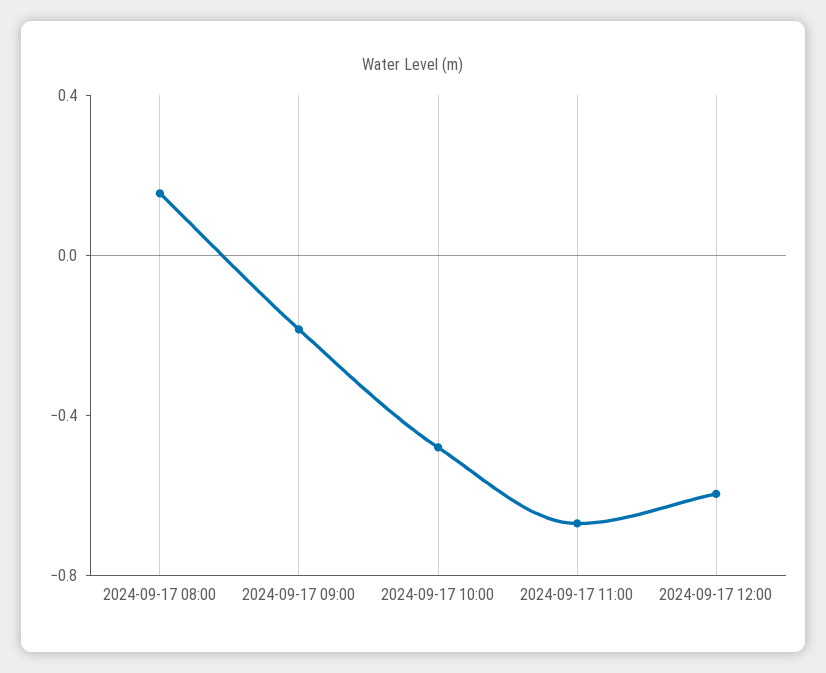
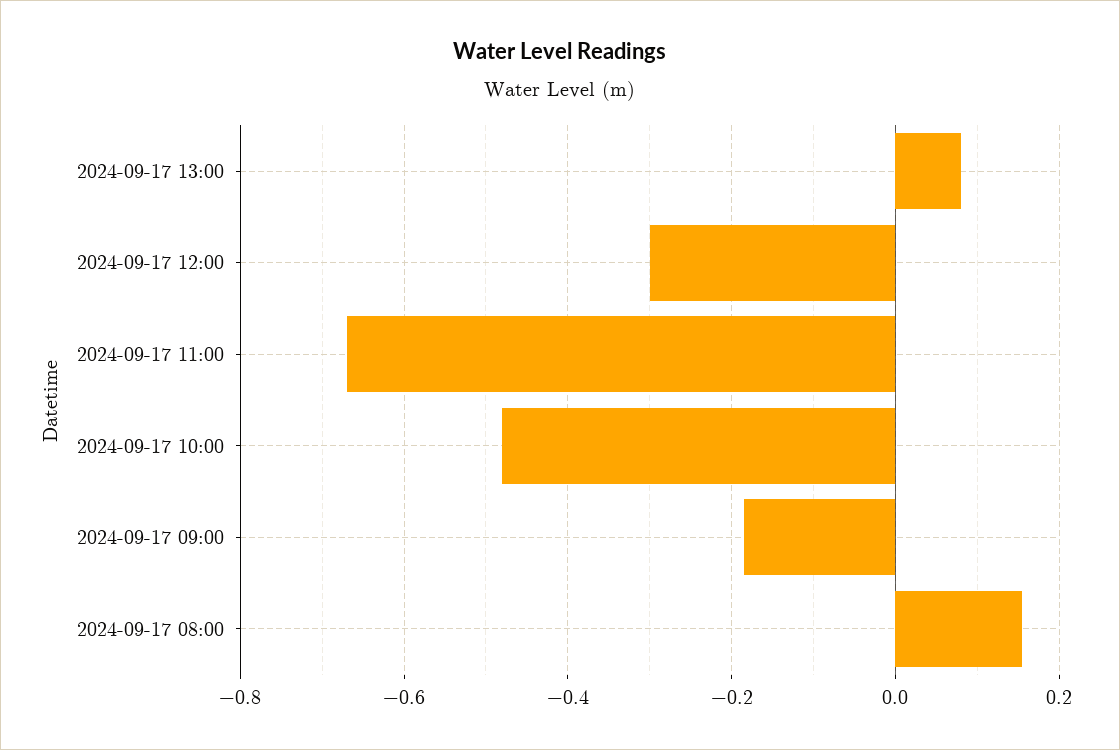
2024-09-17 12:00: -0.6 -> -0.3
2024-09-17 13:00: none -> 0.08

